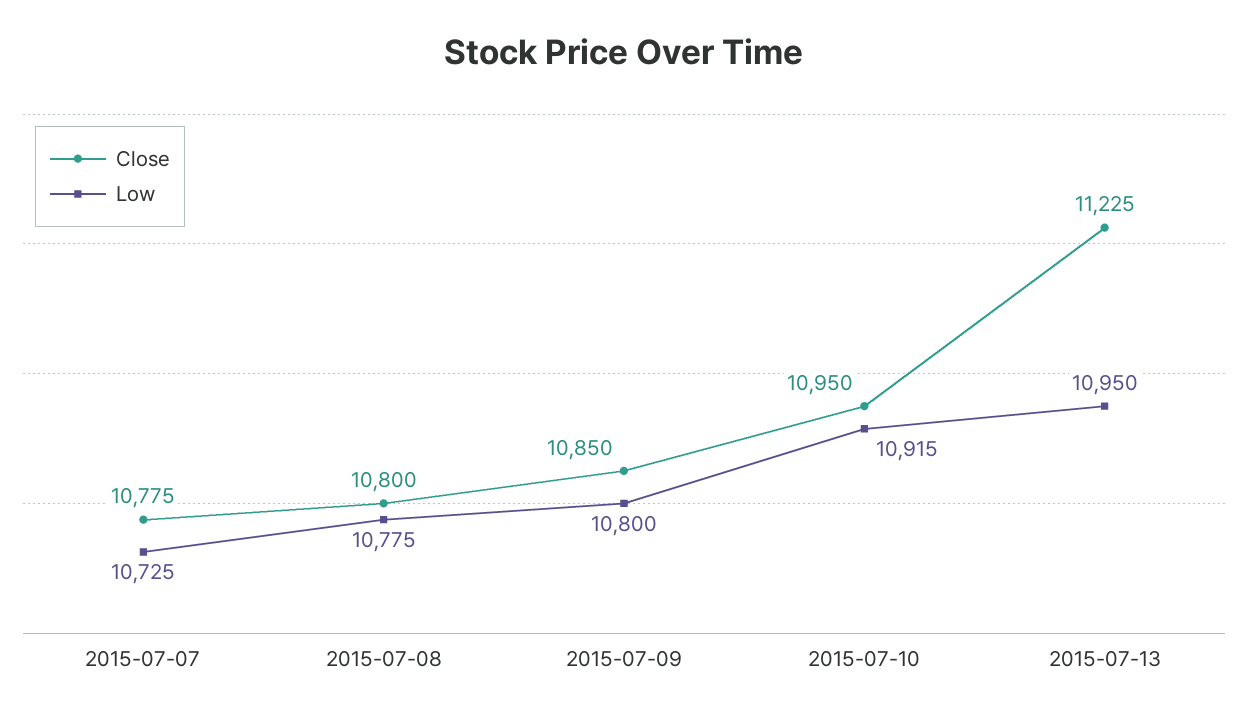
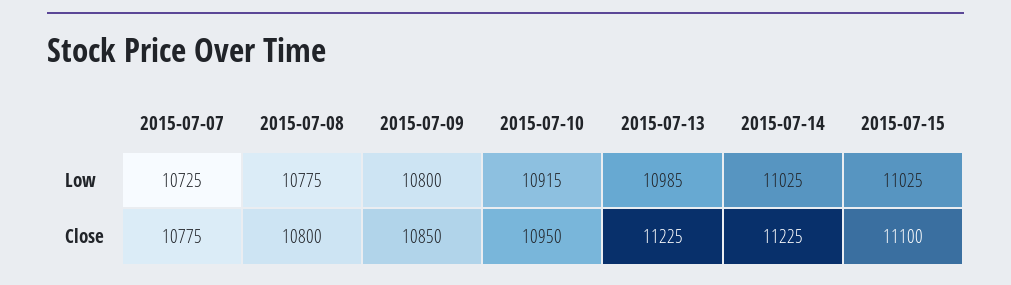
Low, 2015-07-13: 10950 -> 10985
Low, 2015-07-14: none -> 11025
Low, 2015-07-15: none -> 11025
Close, 2015-07-14: none -> 11225
Close, 2015-07-15: none -> 11100

